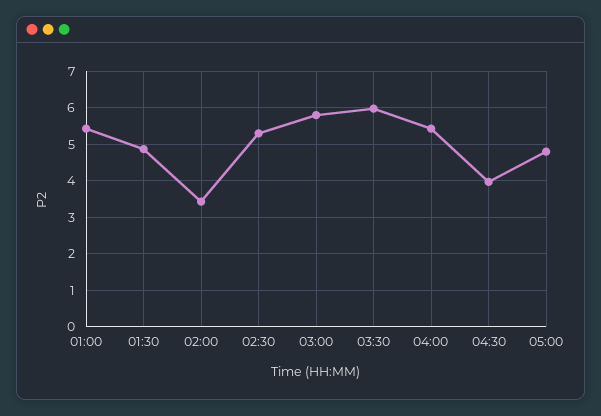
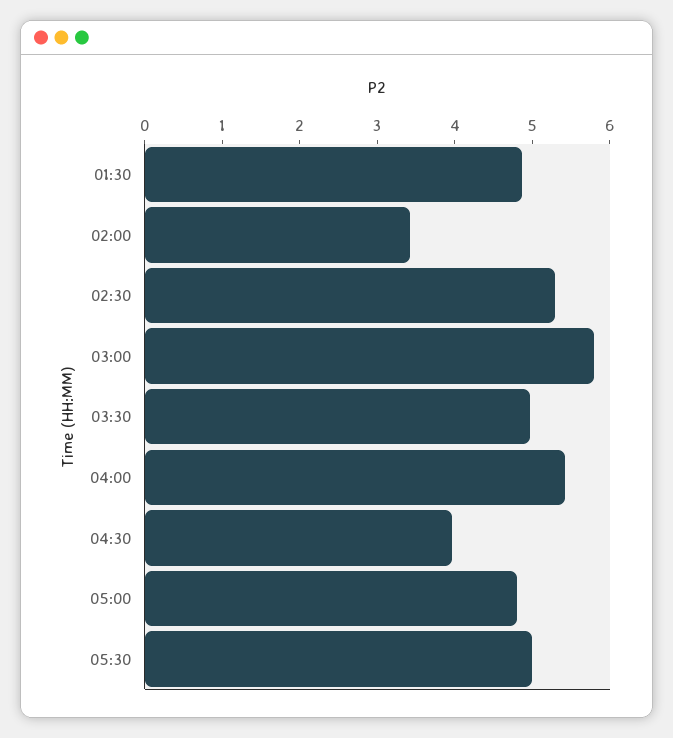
01:00: 5.4 -> none
03:30: 6 -> 5
05:30: none -> 5

